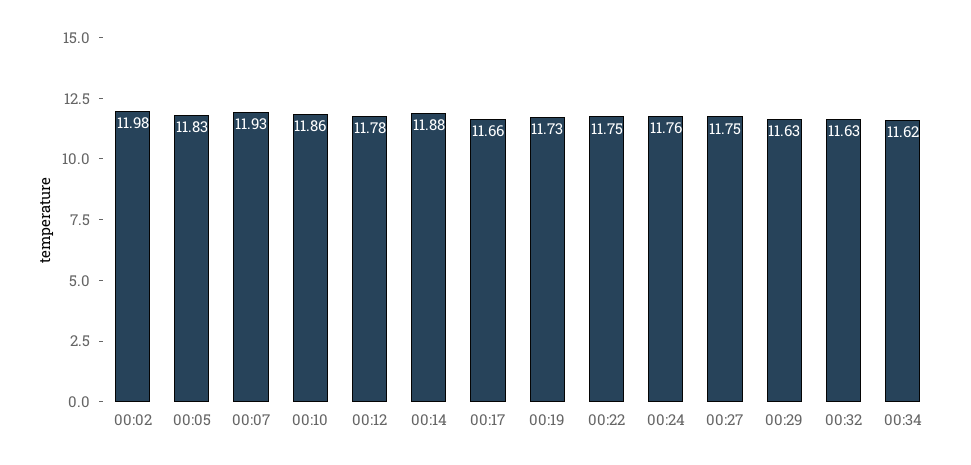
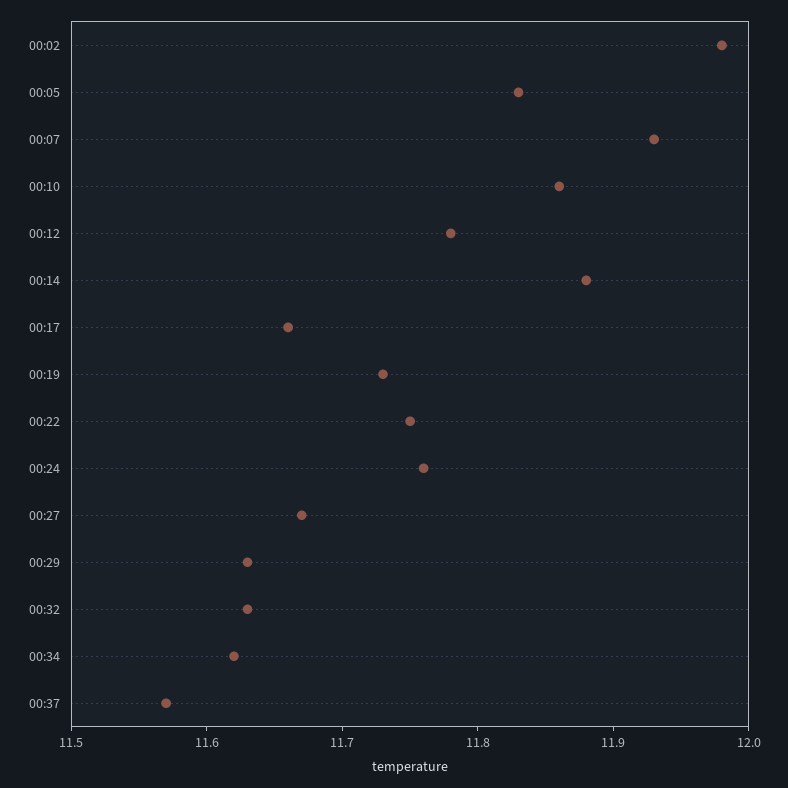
00:27: 11.75 -> 11.67
00:37: none -> 11.57

